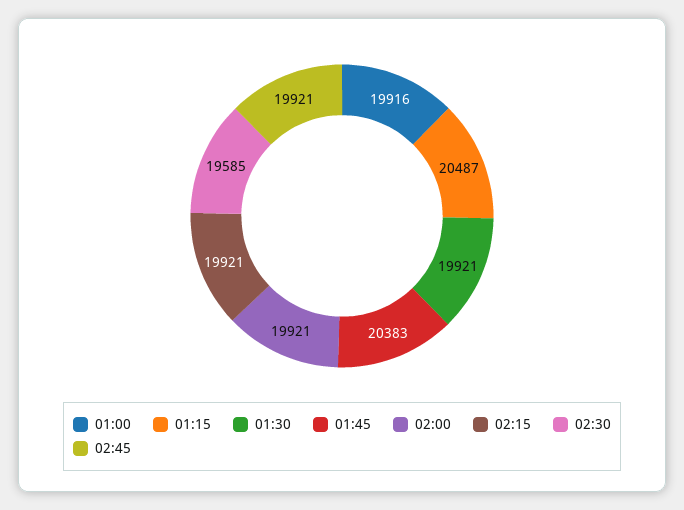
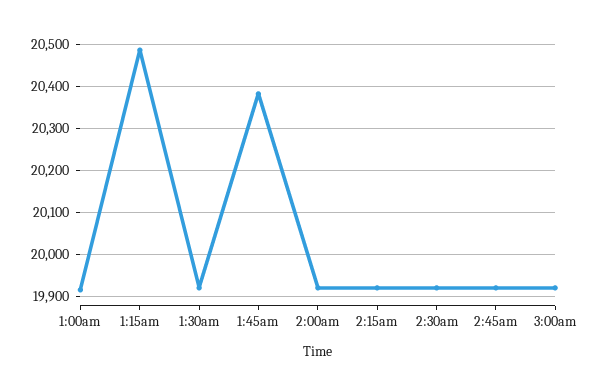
02:30: 19585 -> 19920
3:00am: none -> 19920

